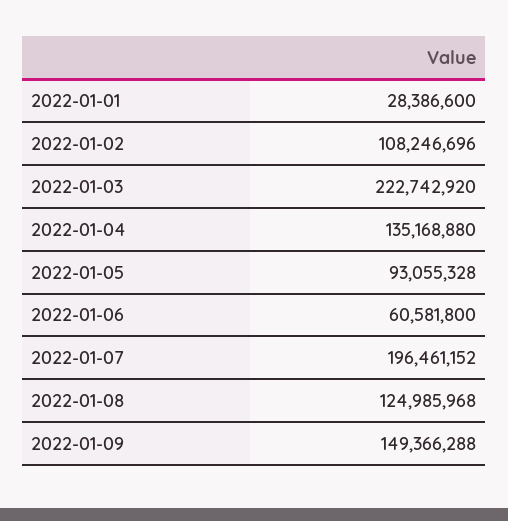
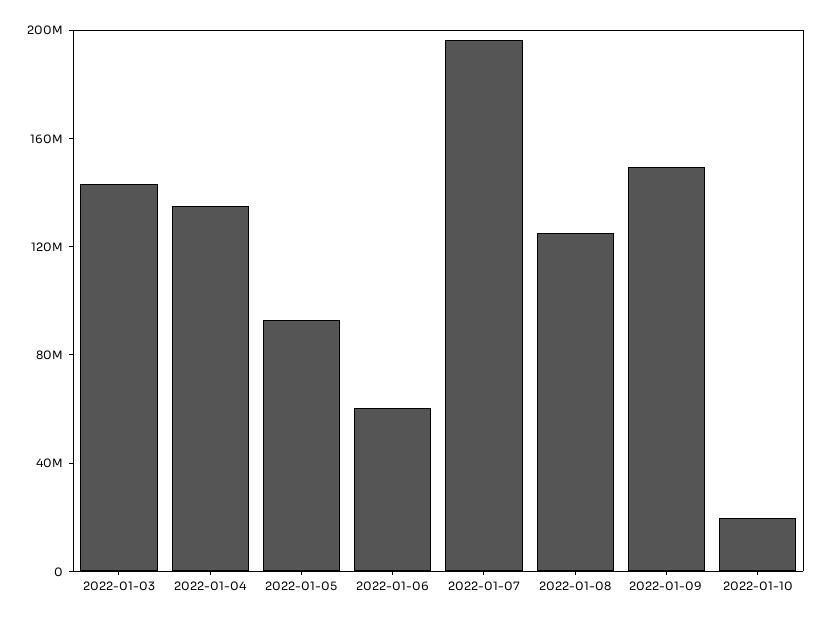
2022-01-01: 28386600 -> none
2022-01-02: 108246696 -> none
2022-01-03: 222742920 -> 140000000
2022-01-10: none -> 20000000

